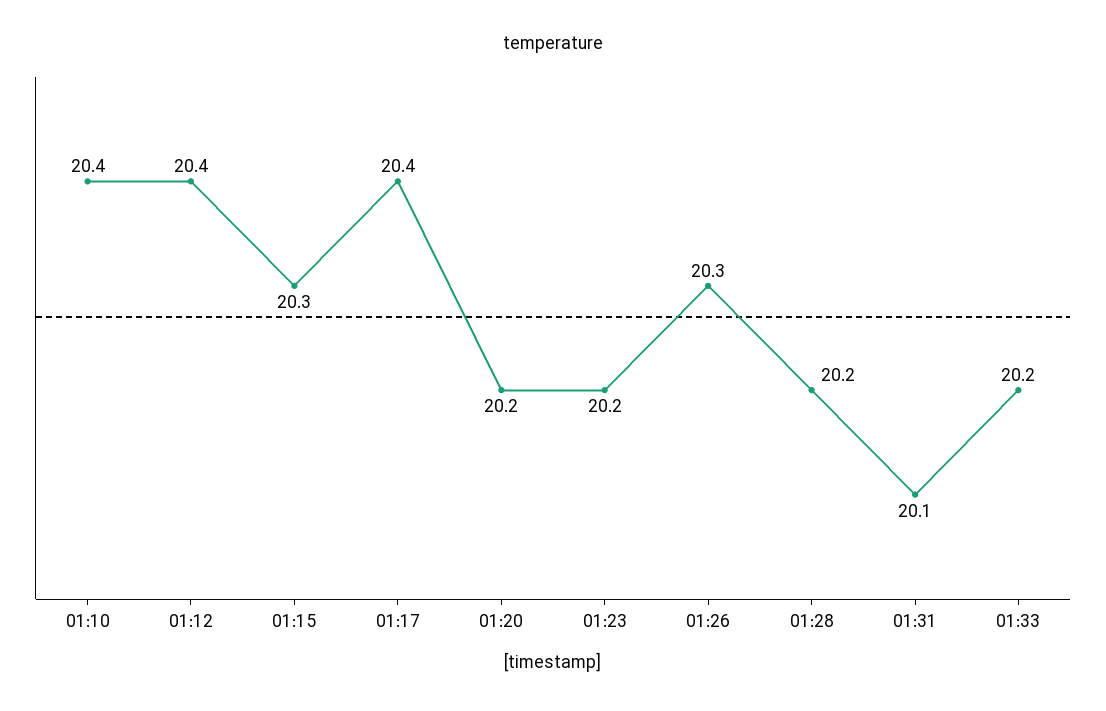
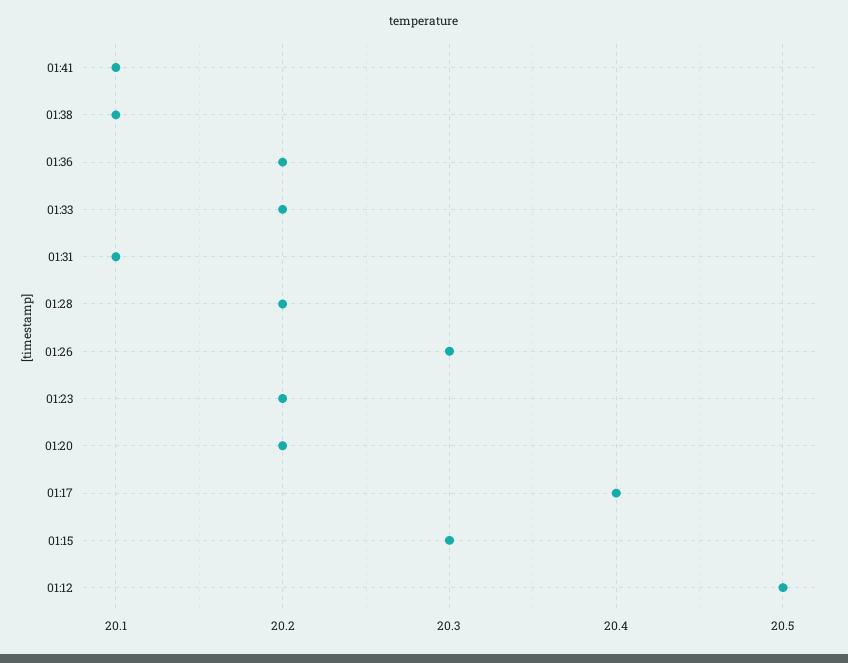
01:10: 20.4 -> none
01:12: 20.4 -> 20.5
01:41: none -> 20.1
01:38: none -> 20.1
01:36: none -> 20.2

